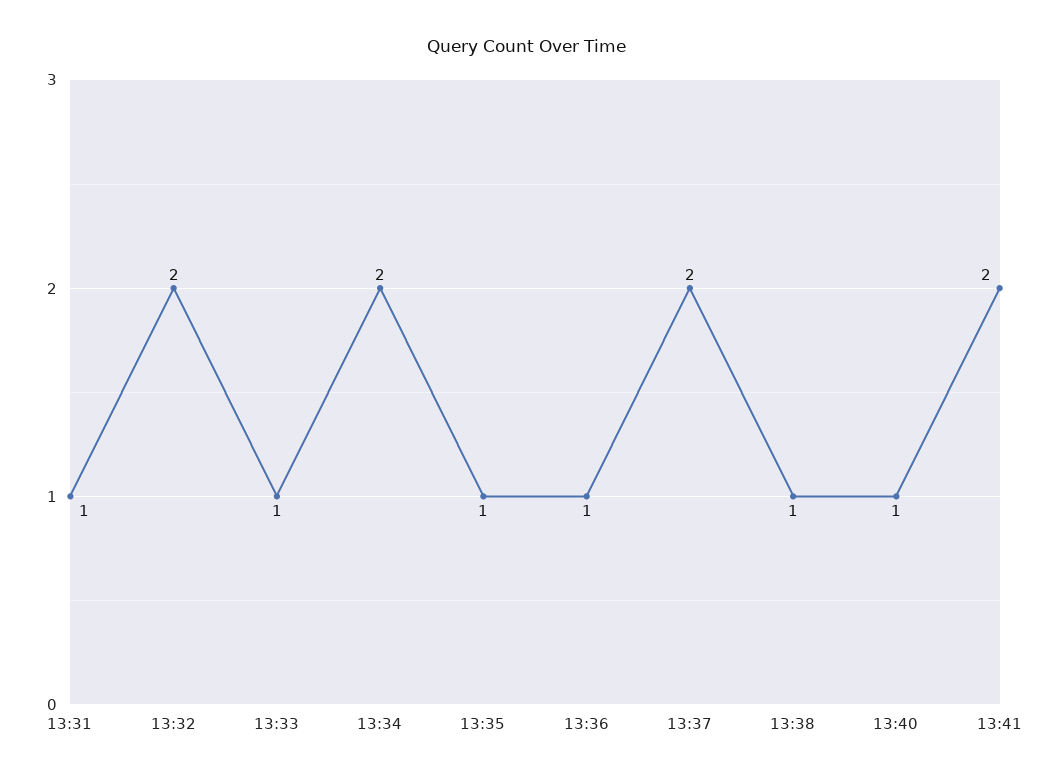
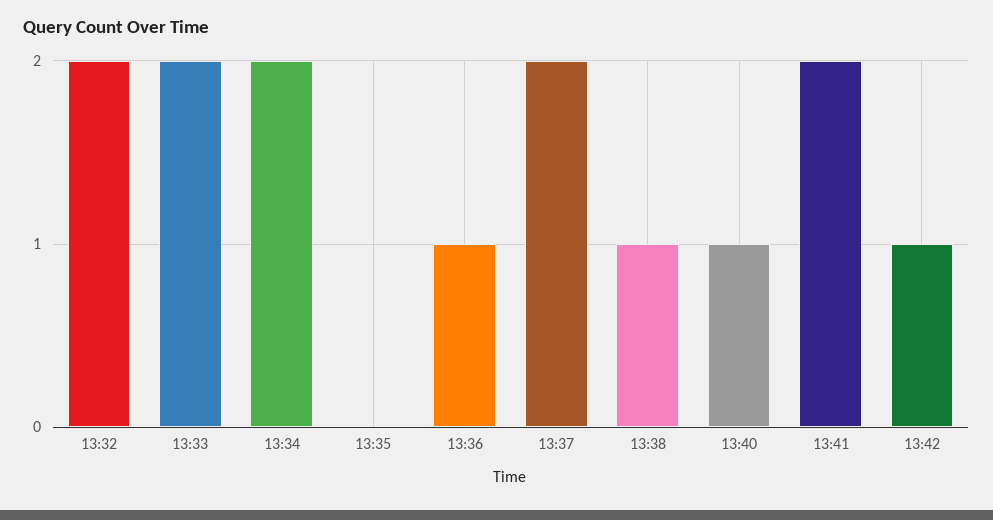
13:31: 1 -> none
13:33: 1 -> 2
13:35: 1 -> 0
13:42: none -> 1

